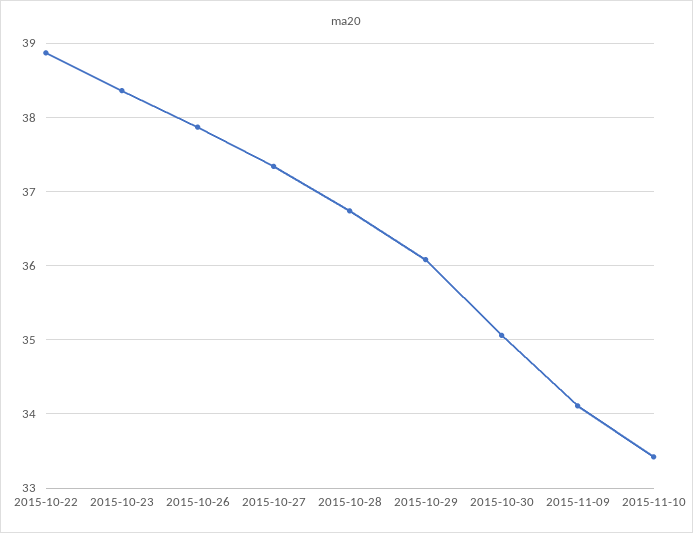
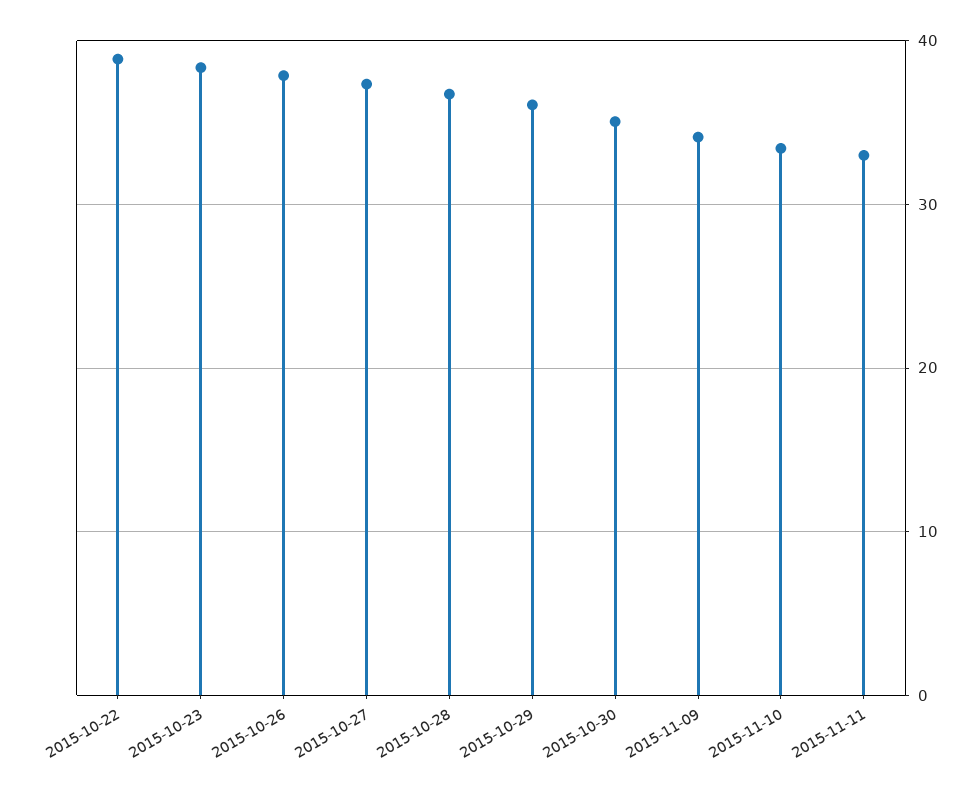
2015-11-11: none -> 33

